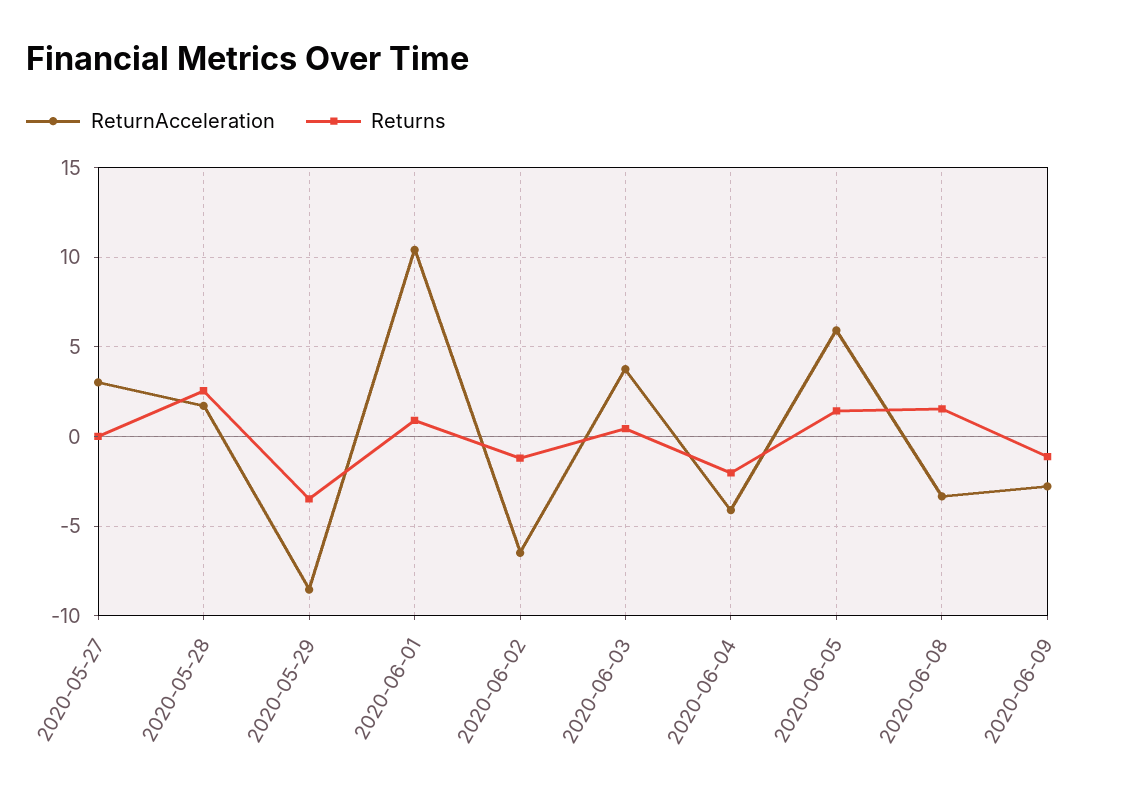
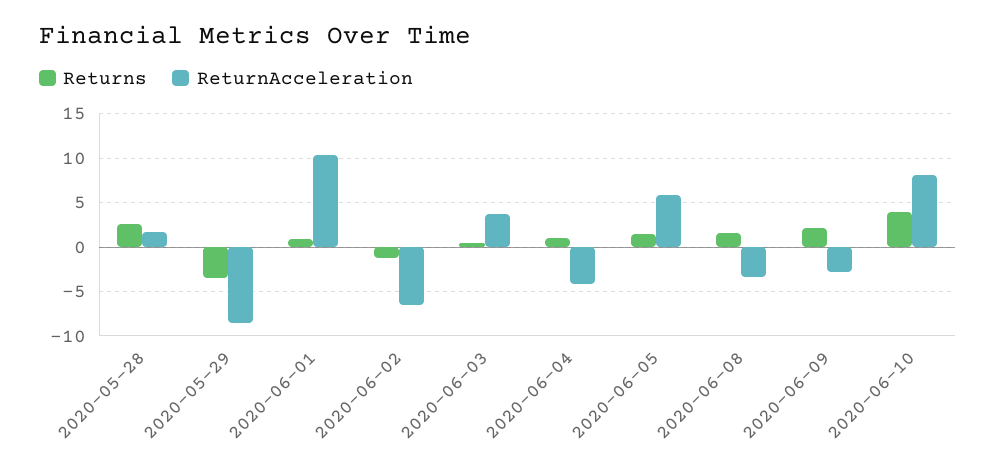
ReturnAcceleration, 2020-05-27: 3 -> none
Returns, 2020-05-27: 0 -> none
Returns, 2020-06-04: -2 -> 1
Returns, 2020-06-09: -1 -> 2
Returns, 2020-06-10: none -> 4
ReturnAcceleration, 2020-06-10: none -> 8

